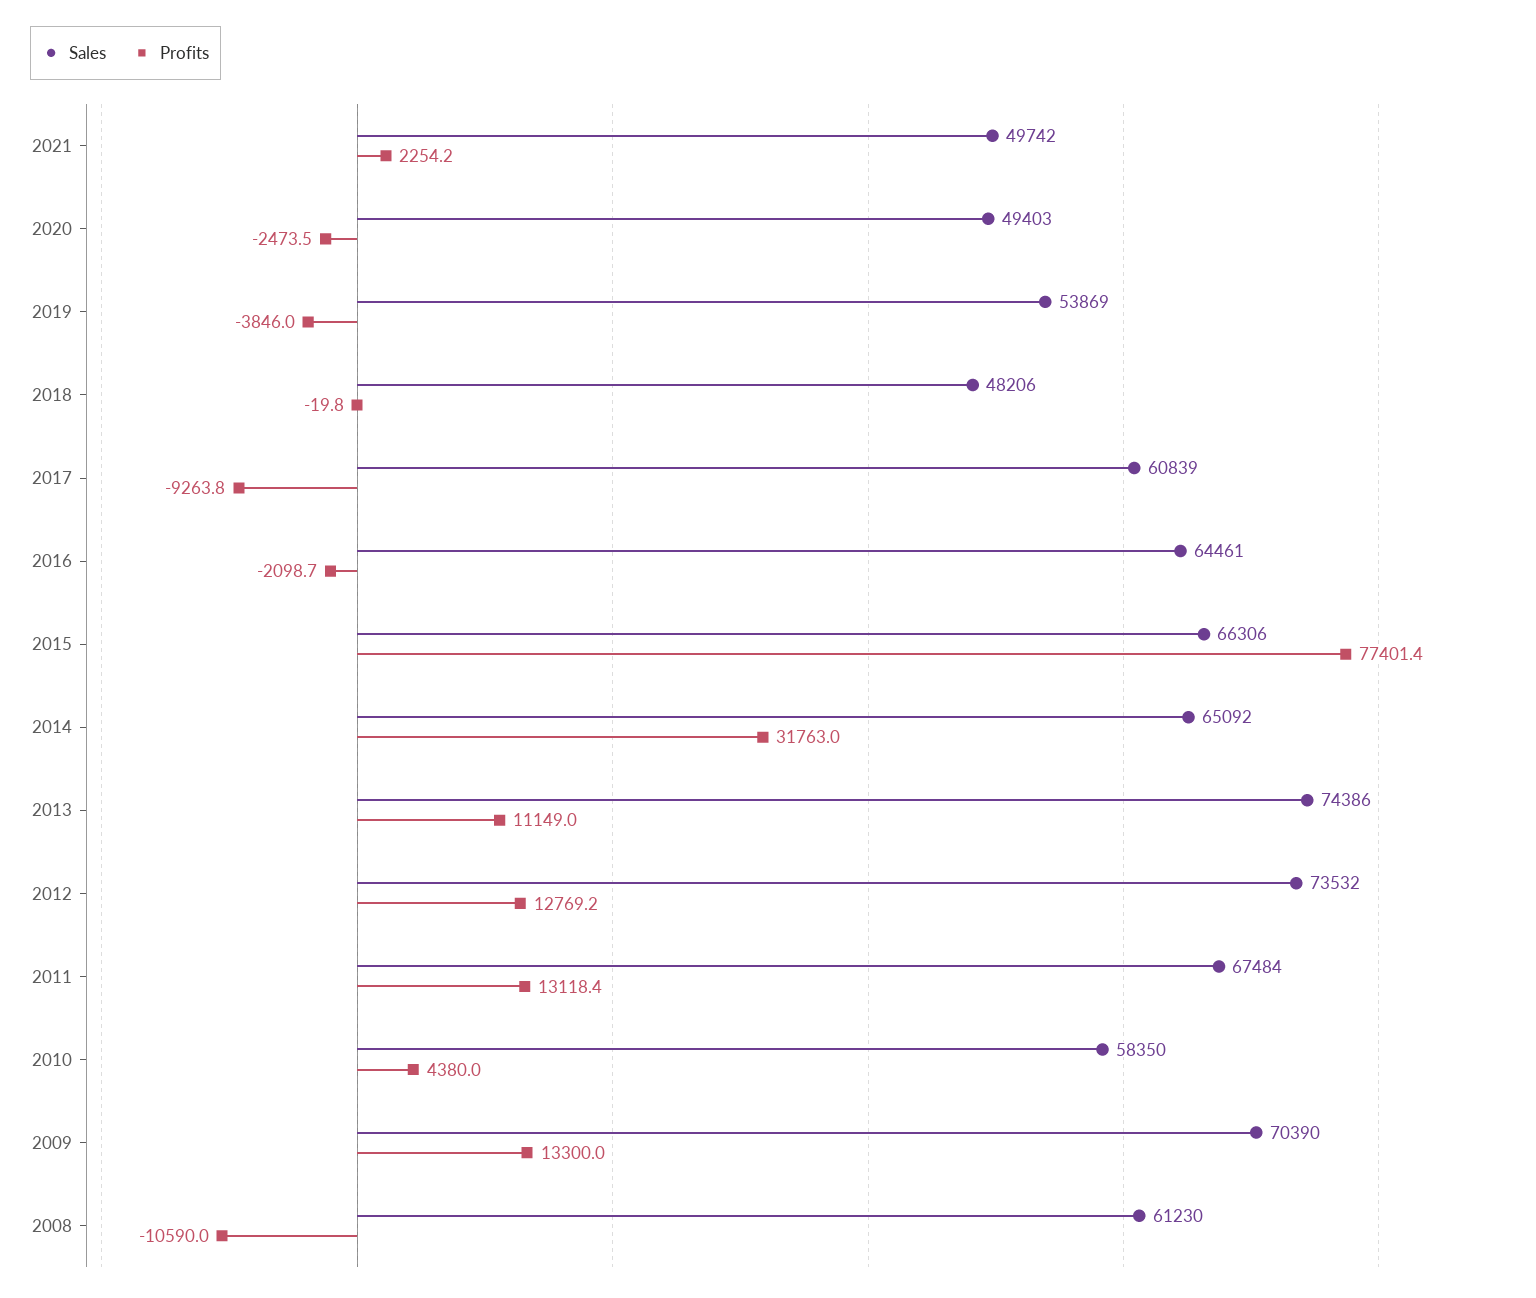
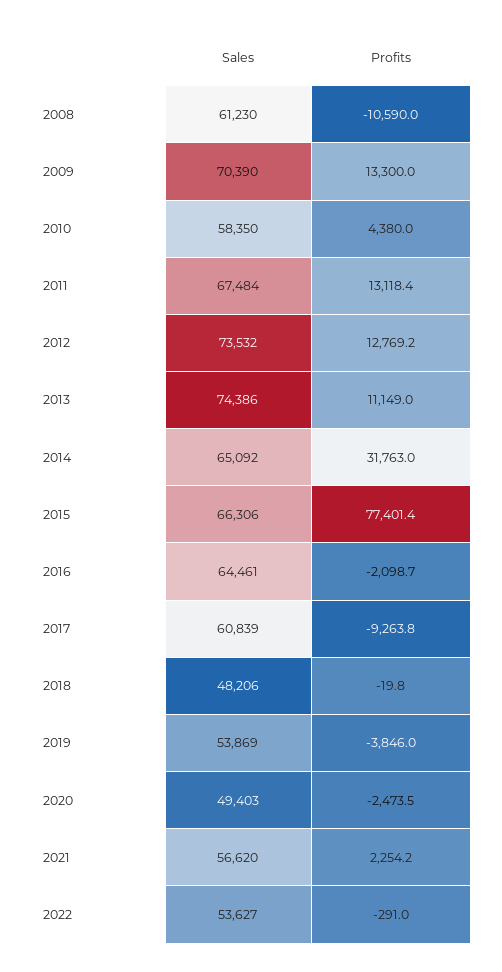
Sales, 2021: 49742 -> 56620
Sales, 2022: none -> 53627
Profits, 2022: none -> -291

